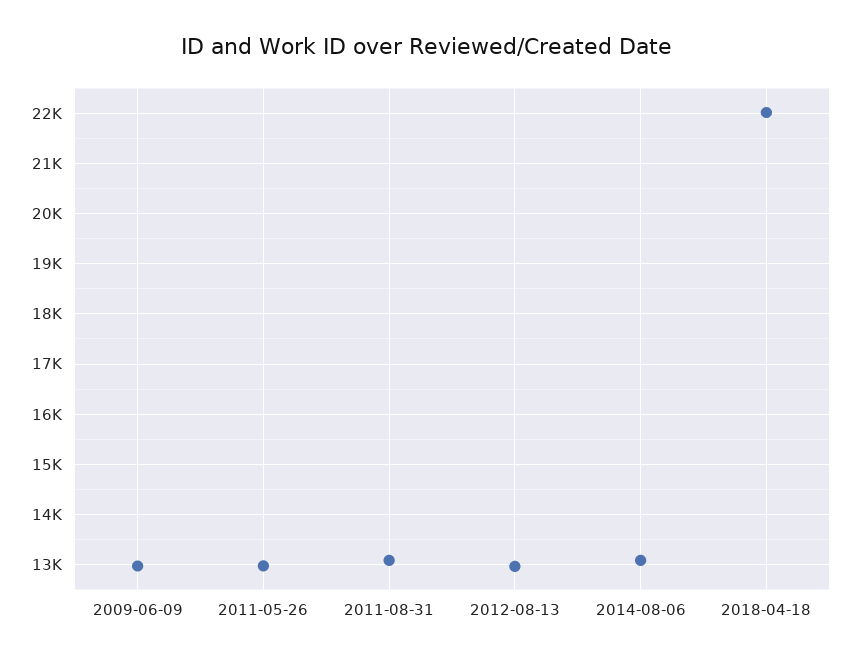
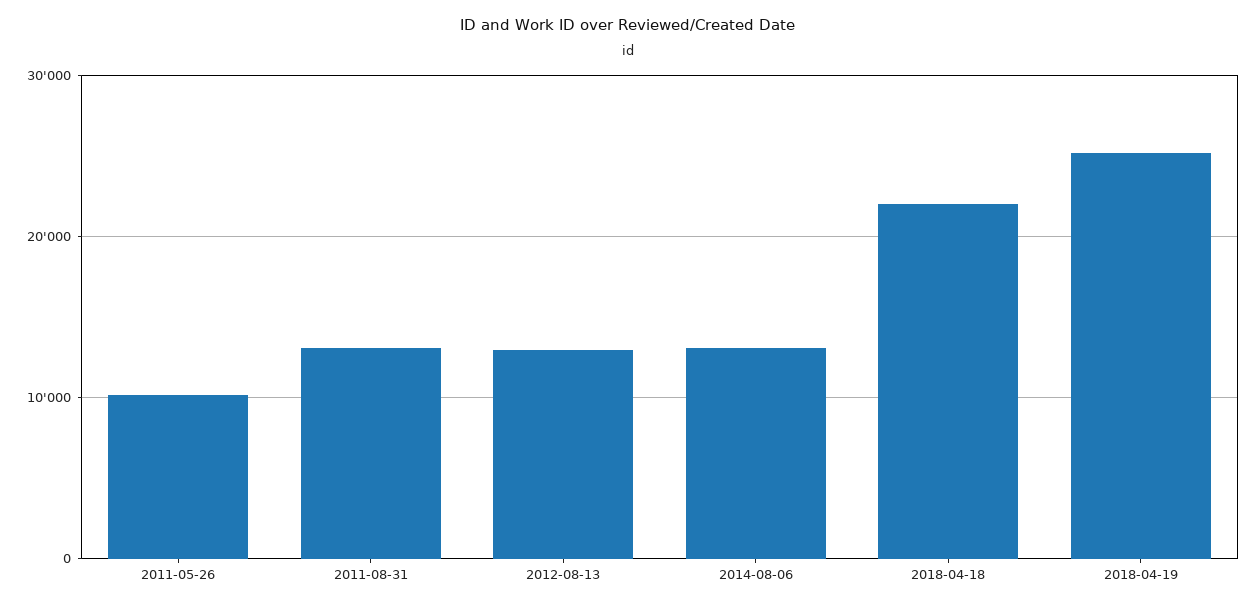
2009-06-09: 13000 -> none
2011-05-26: 13000 -> 10000
2018-04-19: none -> 25000

